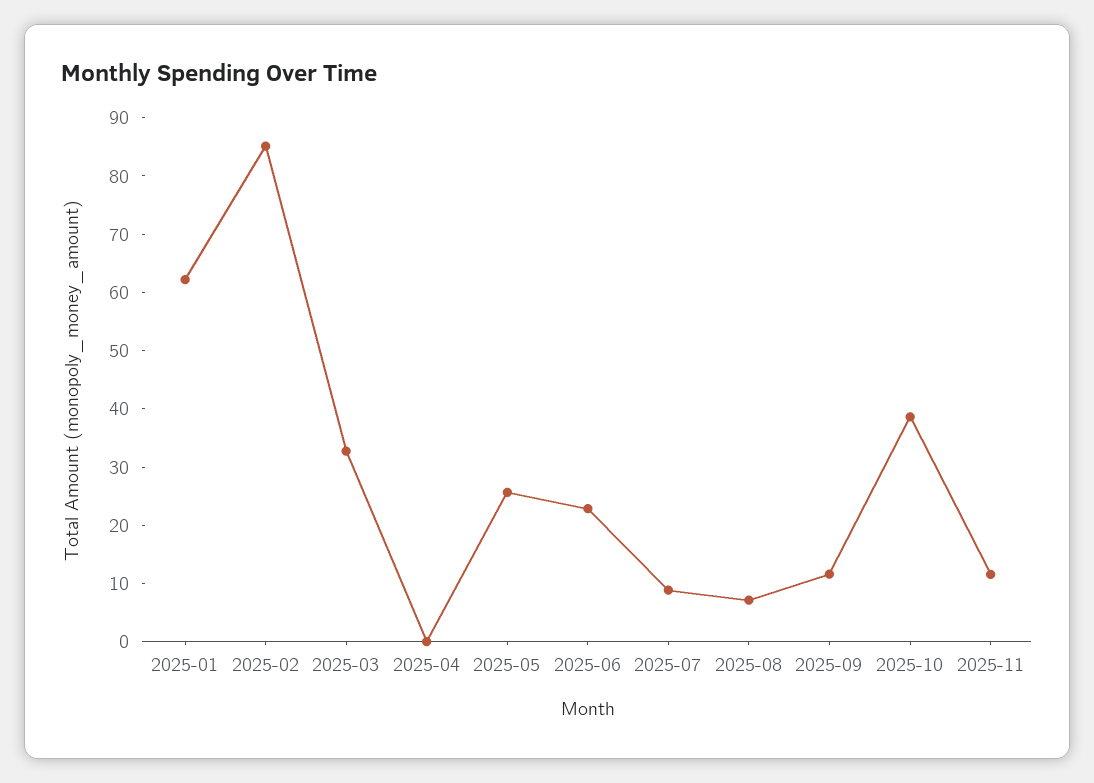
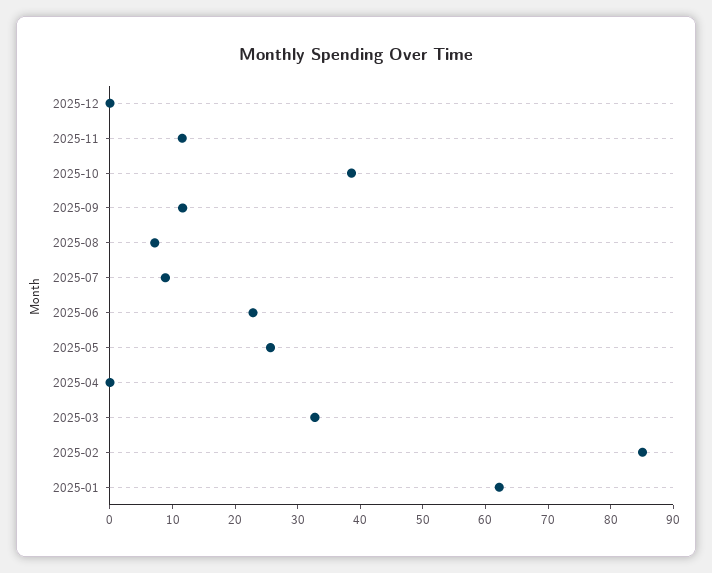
2025-12: none -> 0

